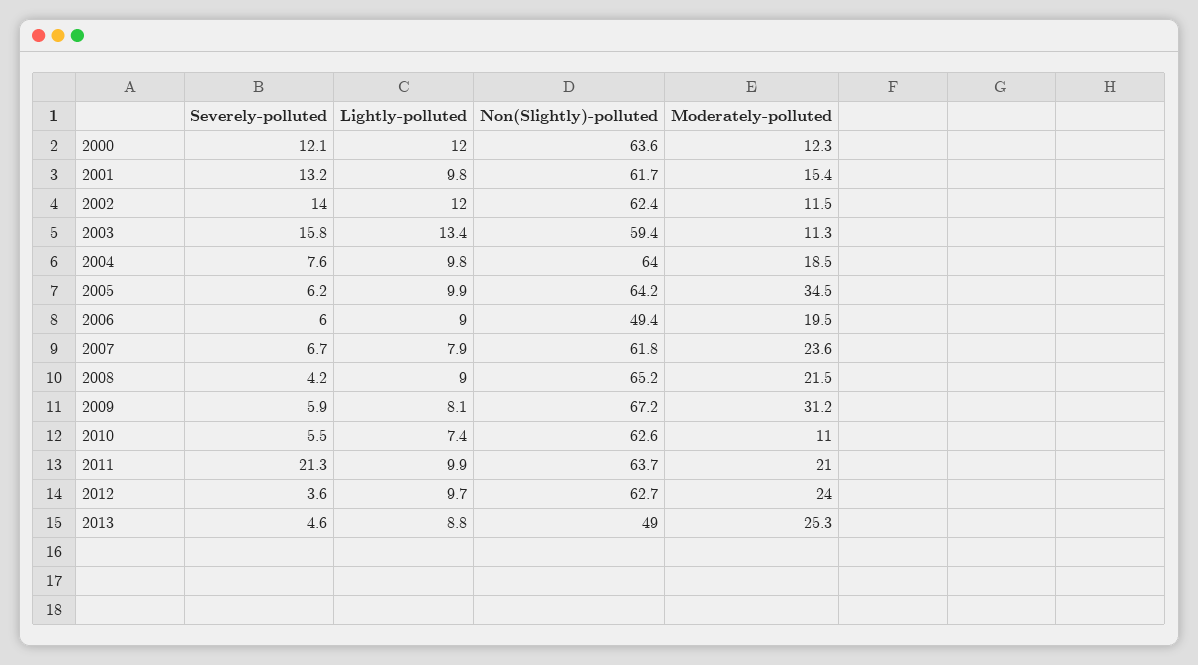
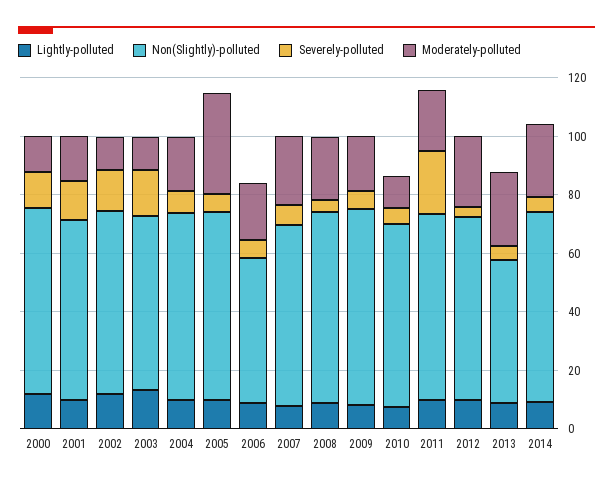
Moderately-polluted, 2009: 31.2 -> 20
Lightly-polluted, 2014: none -> 10
Non(Slightly)-polluted, 2014: none -> 65
Severely-polluted, 2014: none -> 5
Moderately-polluted, 2014: none -> 25

